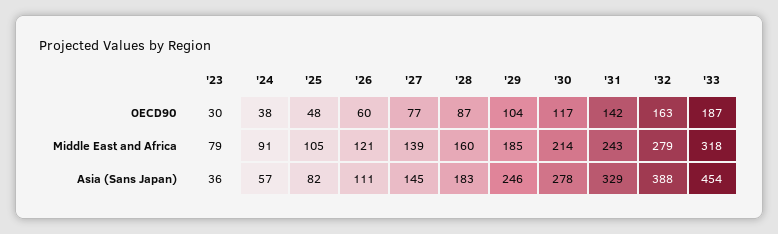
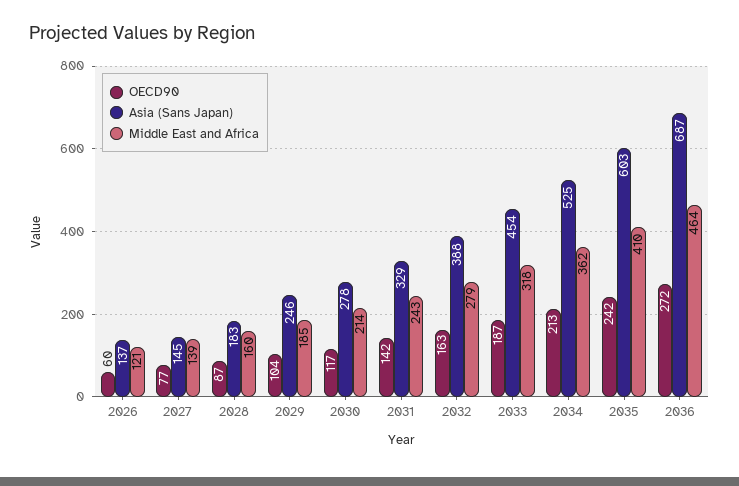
OECD90, '23: 30 -> none
OECD90, '24: 38 -> none
OECD90, '25: 48 -> none
Middle East and Africa, '23: 79 -> none
Middle East and Africa, '24: 91 -> none
Middle East and Africa, '25: 105 -> none
Asia (Sans Japan), '23: 36 -> none
Asia (Sans Japan), '24: 57 -> none
Asia (Sans Japan), '25: 82 -> none
Asia (Sans Japan), '26: 111 -> 137
OECD90, 2034: none -> 213
Asia (Sans Japan), 2034: none -> 525
Middle East and Africa, 2034: none -> 362
OECD90, 2035: none -> 242
Asia (Sans Japan), 2035: none -> 603
Middle East and Africa, 2035: none -> 410
OECD90, 2036: none -> 272
Asia (Sans Japan), 2036: none -> 687
Middle East and Africa, 2036: none -> 464

